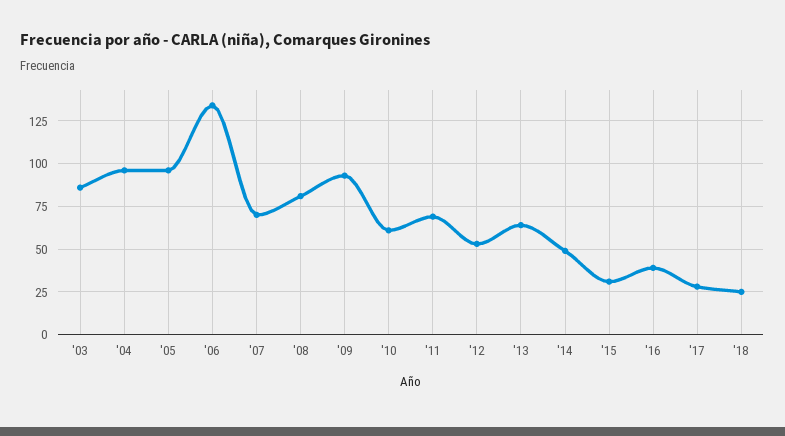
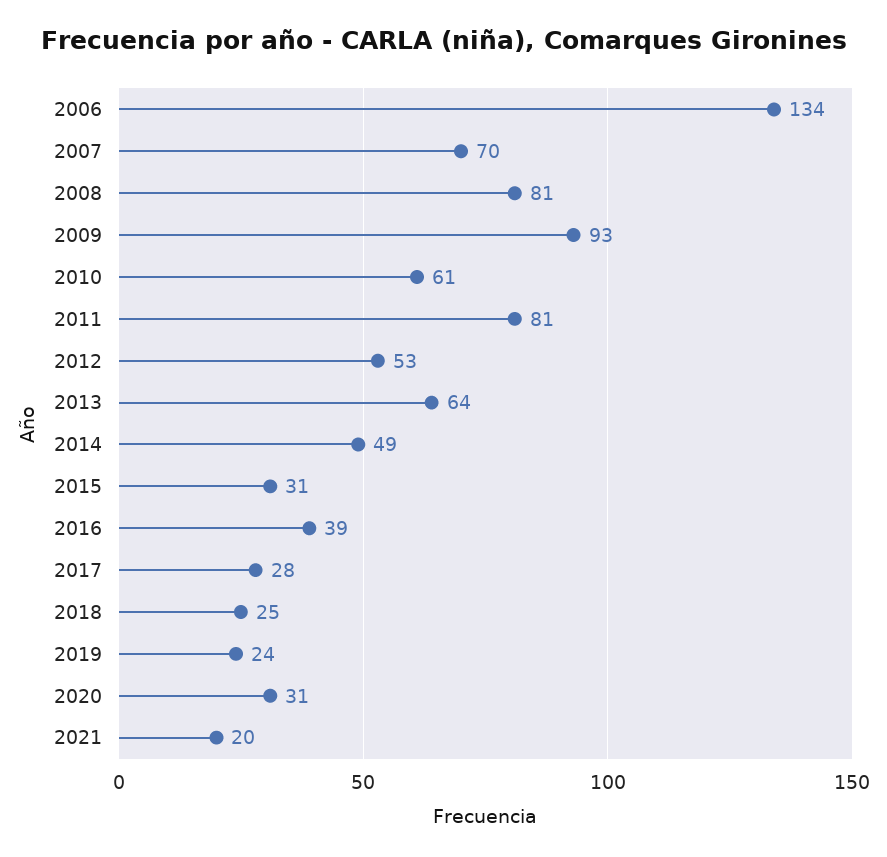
'03: 85 -> none
'04: 95 -> none
'05: 95 -> none
'11: 70 -> 81
2019: none -> 24
2020: none -> 31
2021: none -> 20

